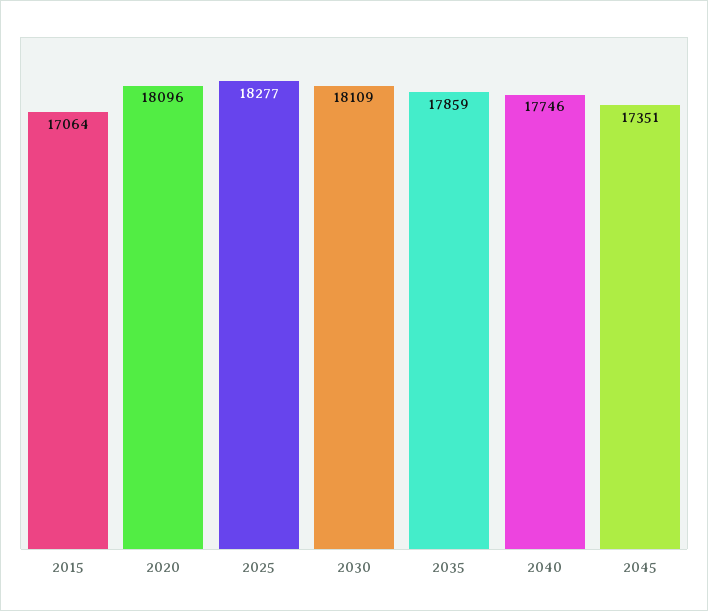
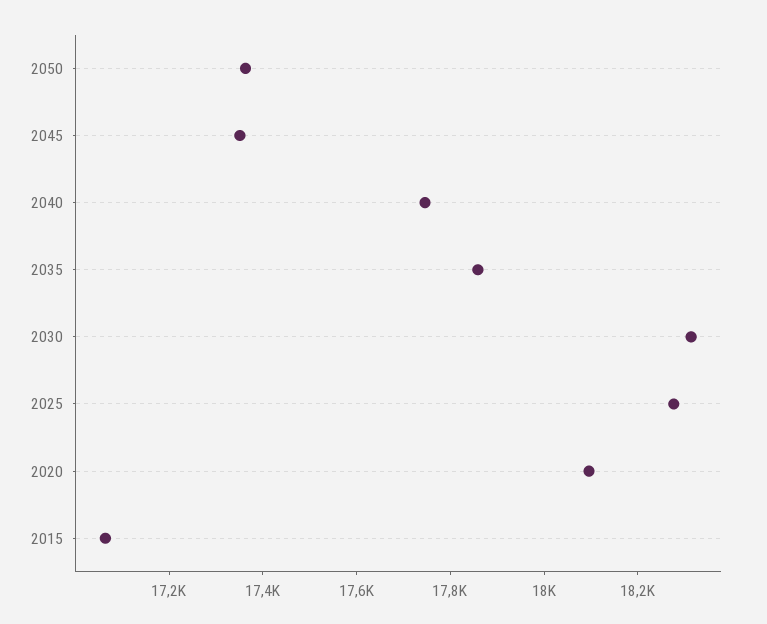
2030: 18109 -> 18300
2050: none -> 17350

